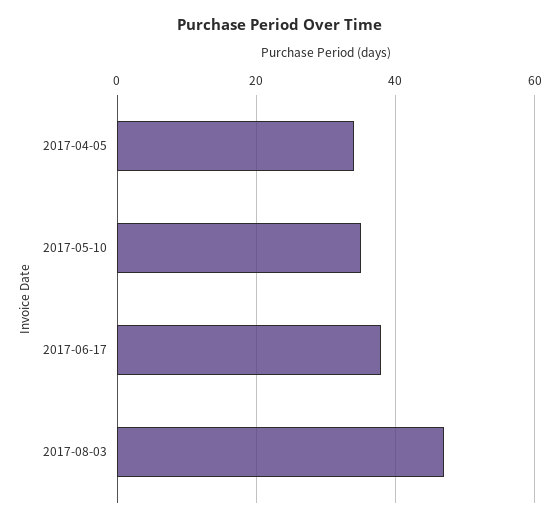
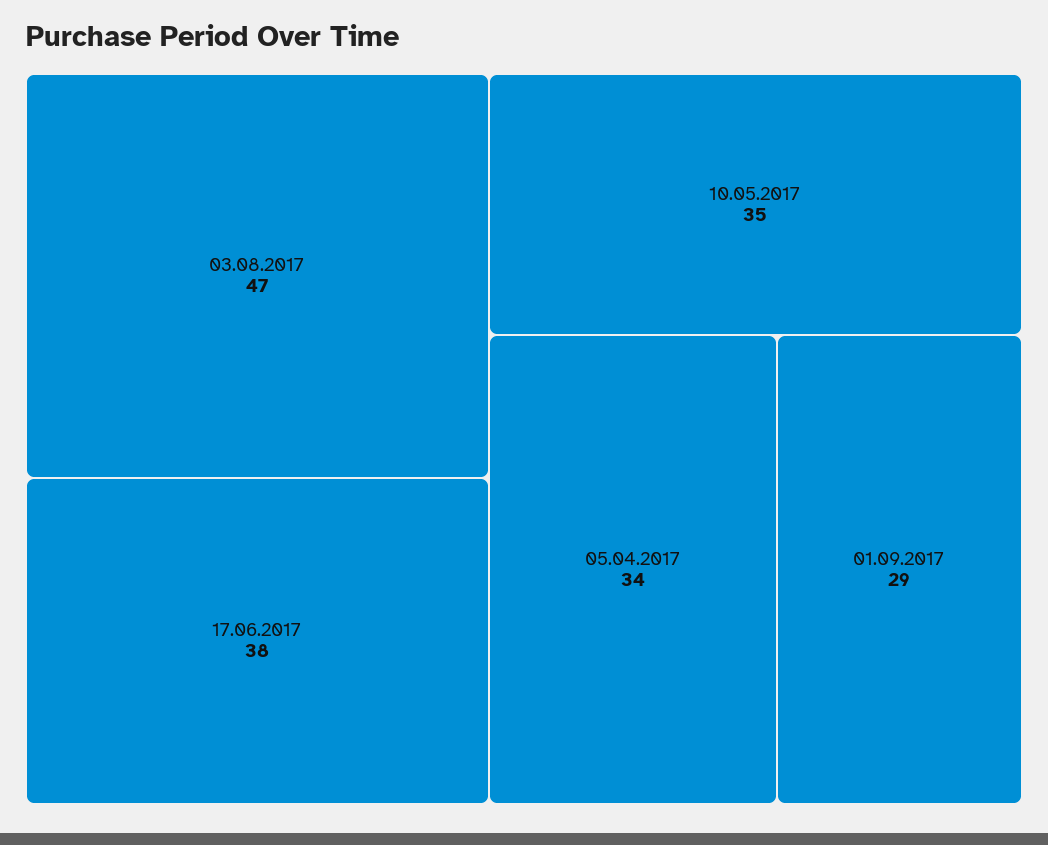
01.09.2017: none -> 29

